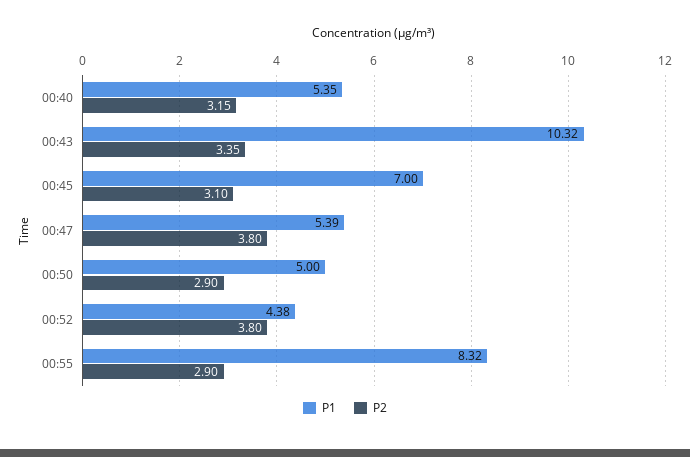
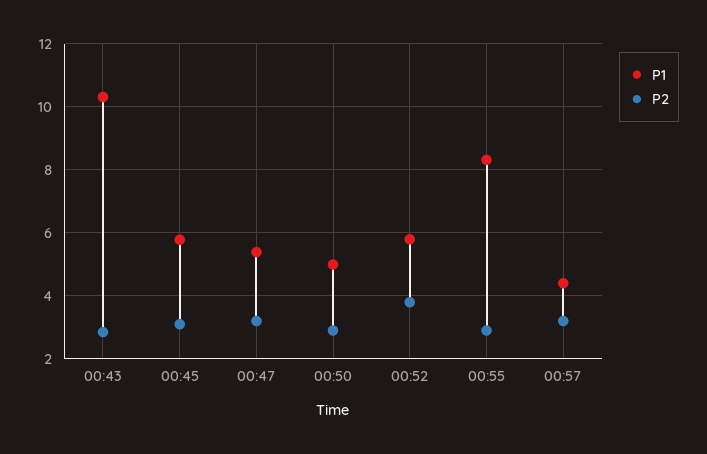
P1, 00:40: 5.35 -> none
P2, 00:40: 3.15 -> none
P2, 00:43: 3.35 -> 2.8
P1, 00:45: 7 -> 5.8
P2, 00:47: 3.8 -> 3.2
P1, 00:52: 4.38 -> 5.8
P1, 00:57: none -> 4.4
P2, 00:57: none -> 3.2

